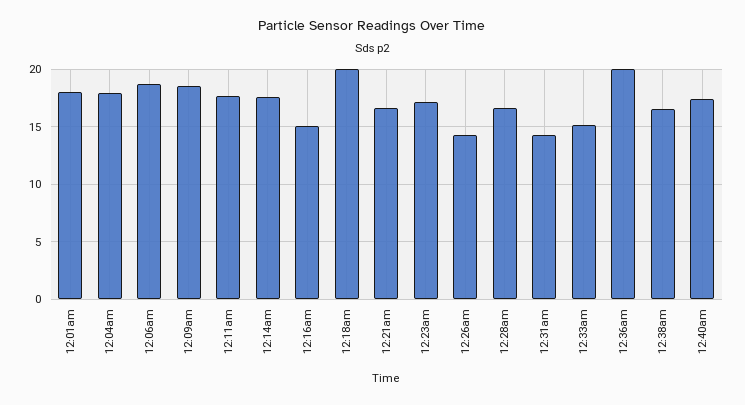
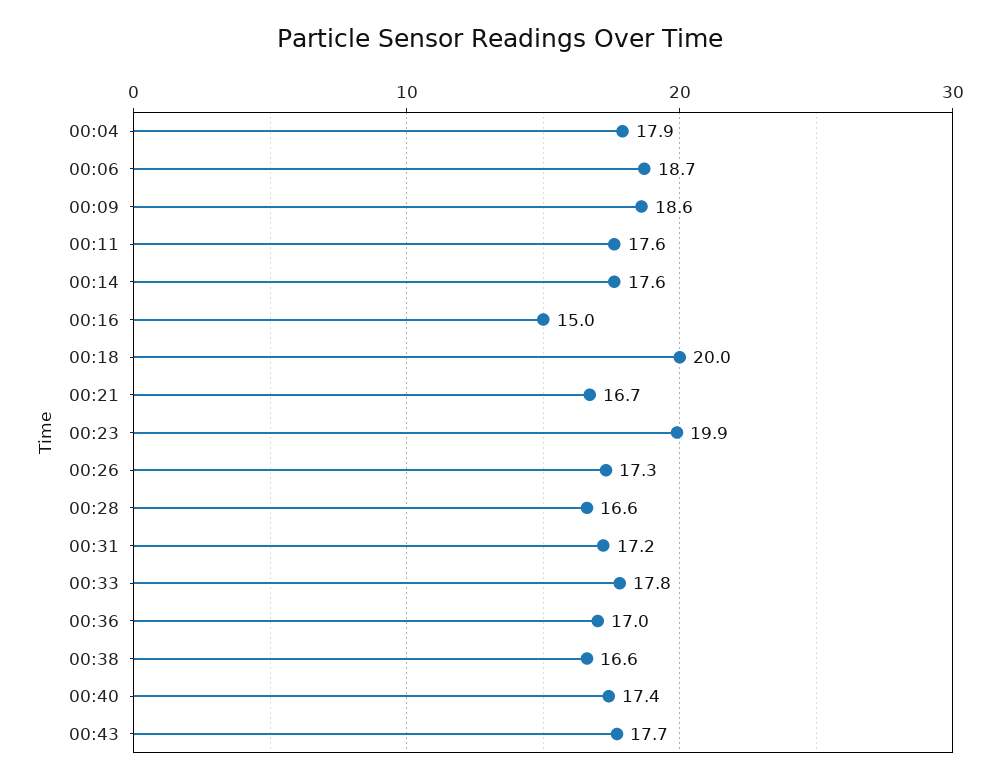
12:01am: 18 -> none
12:23am: 17 -> 19.9
12:26am: 14 -> 17.3
12:31am: 14 -> 17.2
12:33am: 15 -> 17.8
12:36am: 20 -> 17
00:43: none -> 17.7

